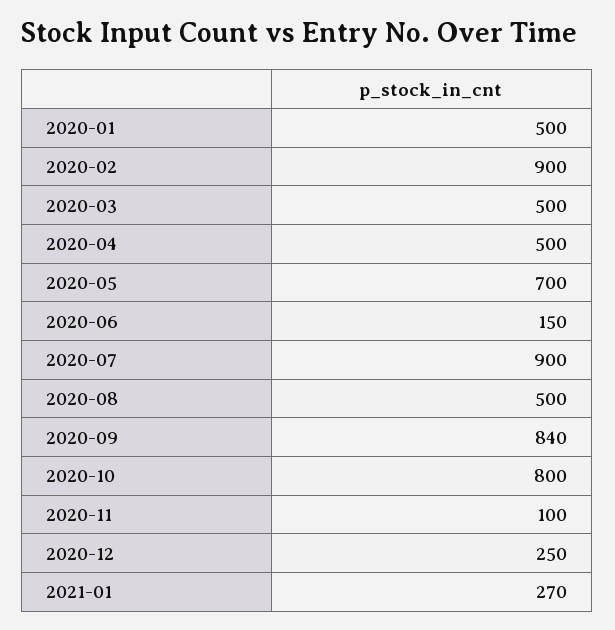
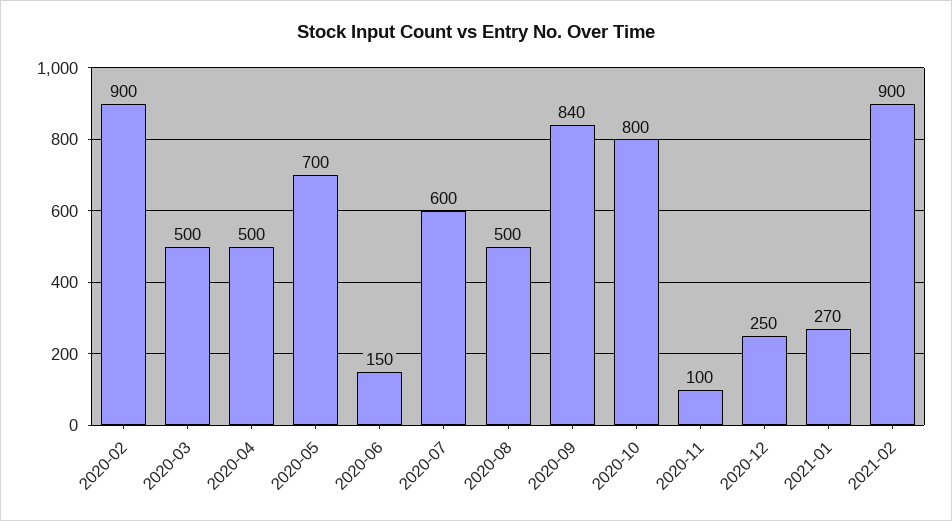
2020-01: 500 -> none
2020-07: 900 -> 600
2021-02: none -> 900

